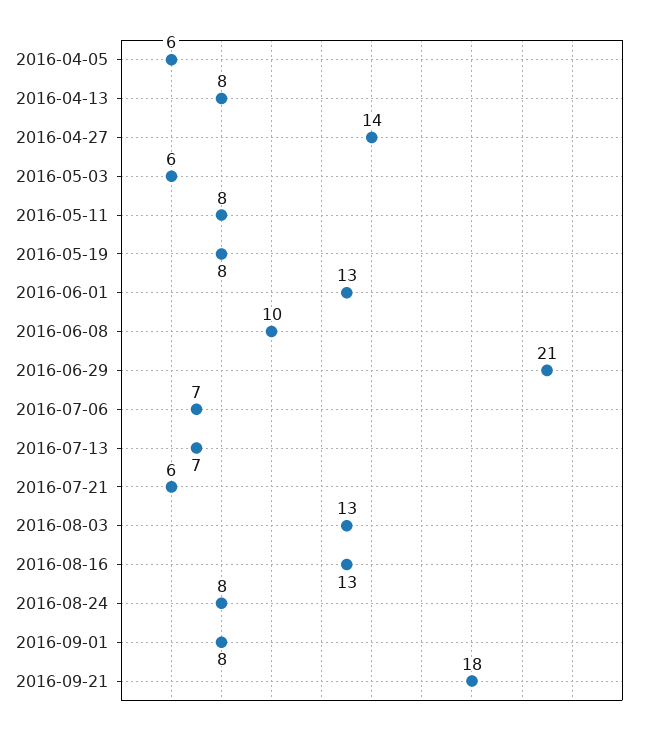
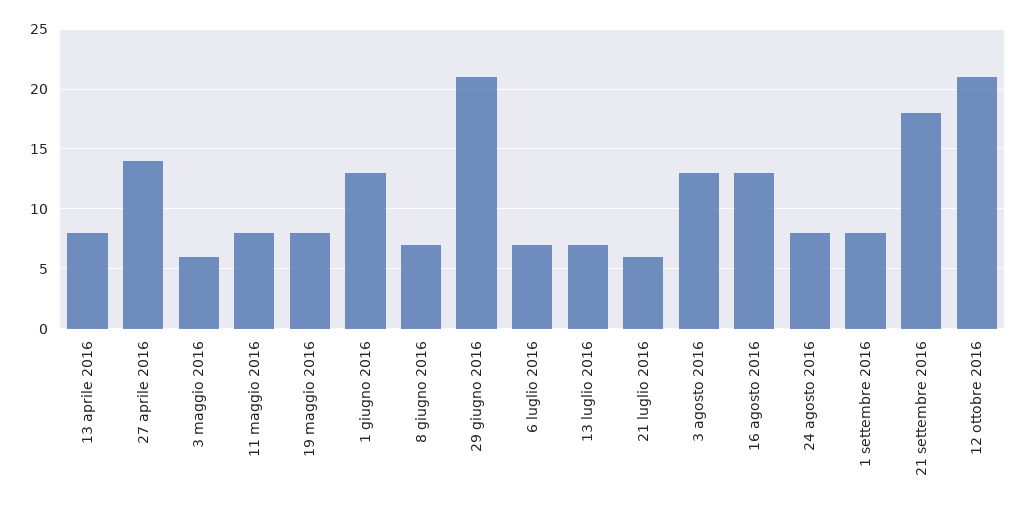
2016-04-05: 6 -> none
2016-06-08: 10 -> 7
12 ottobre 2016: none -> 21

